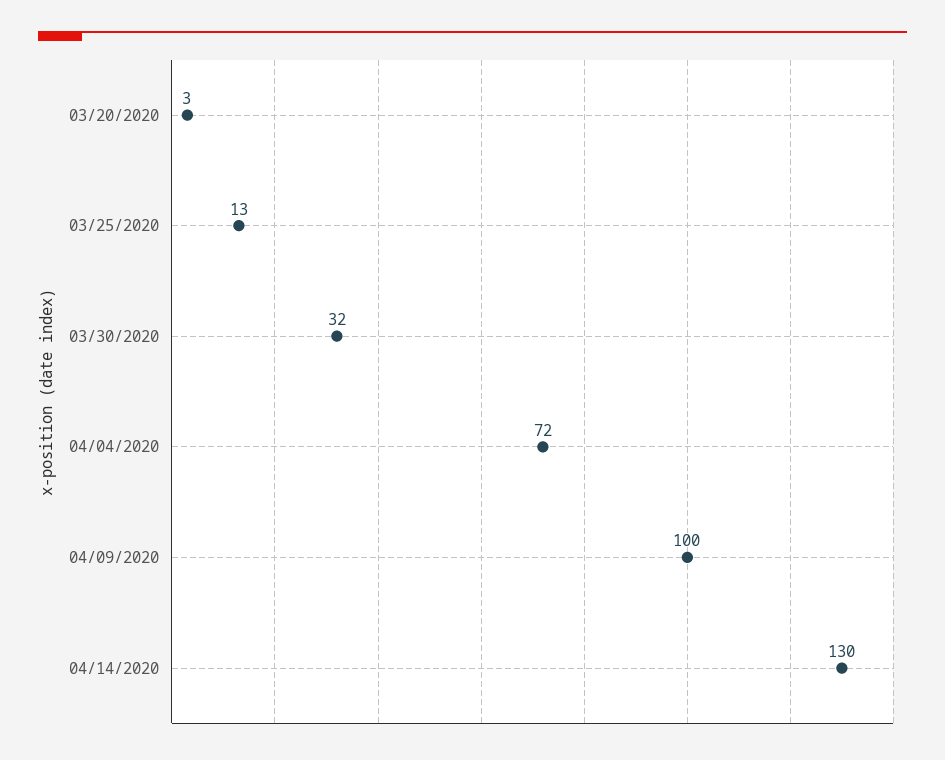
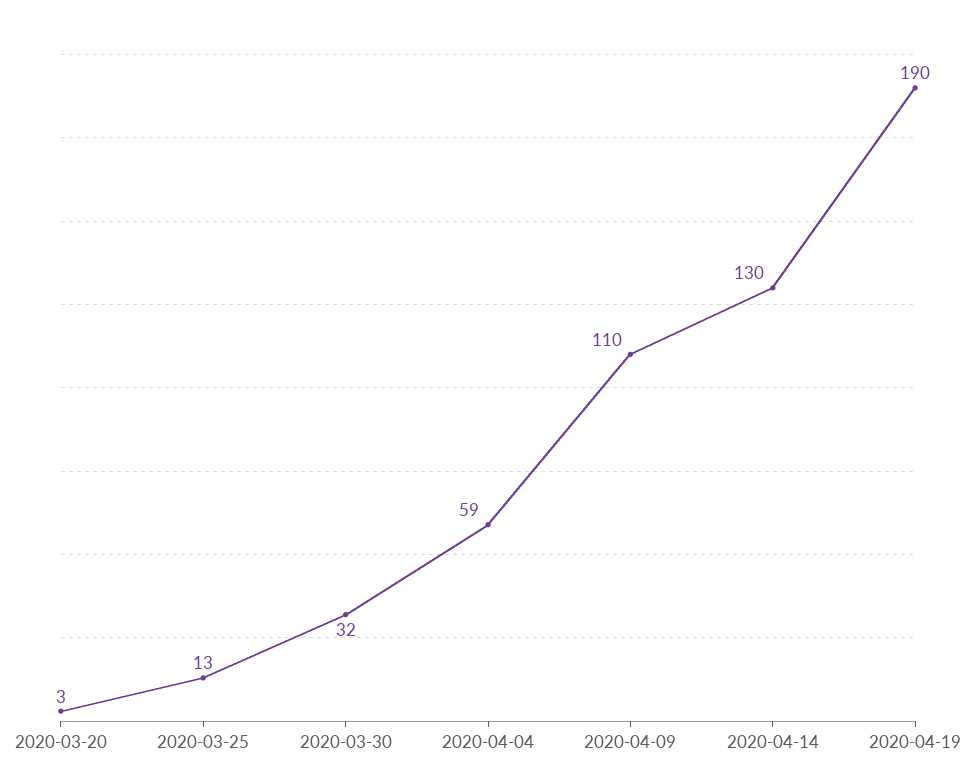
04/04/2020: 72 -> 59
04/09/2020: 100 -> 110
2020-04-19: none -> 190

